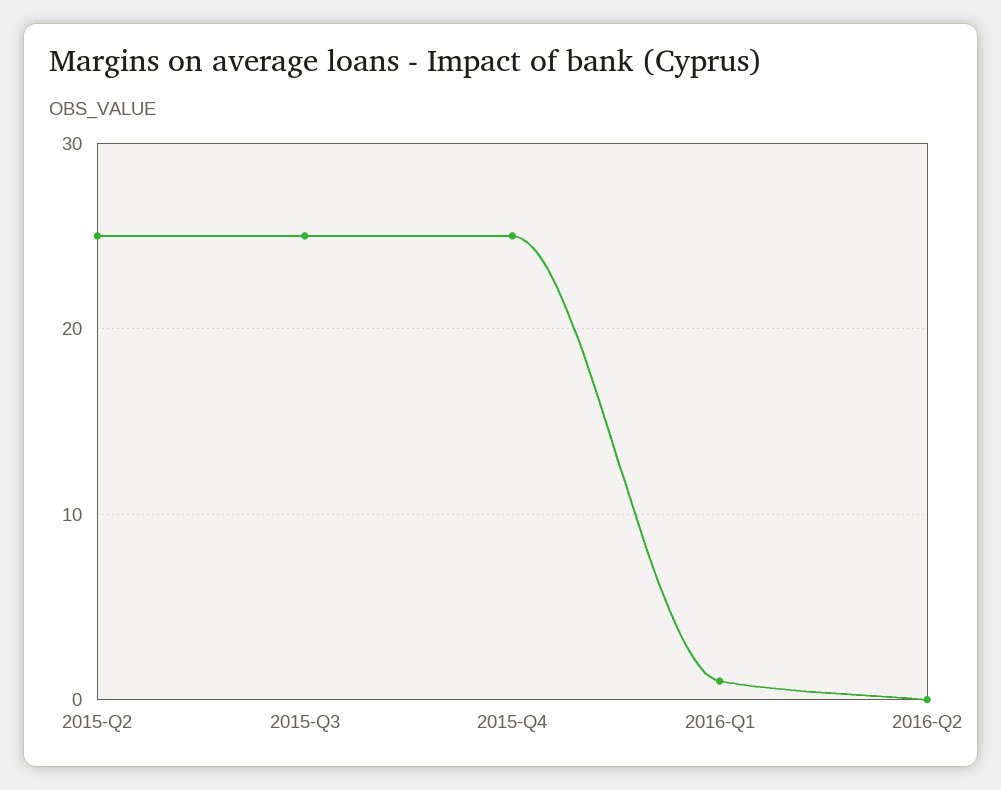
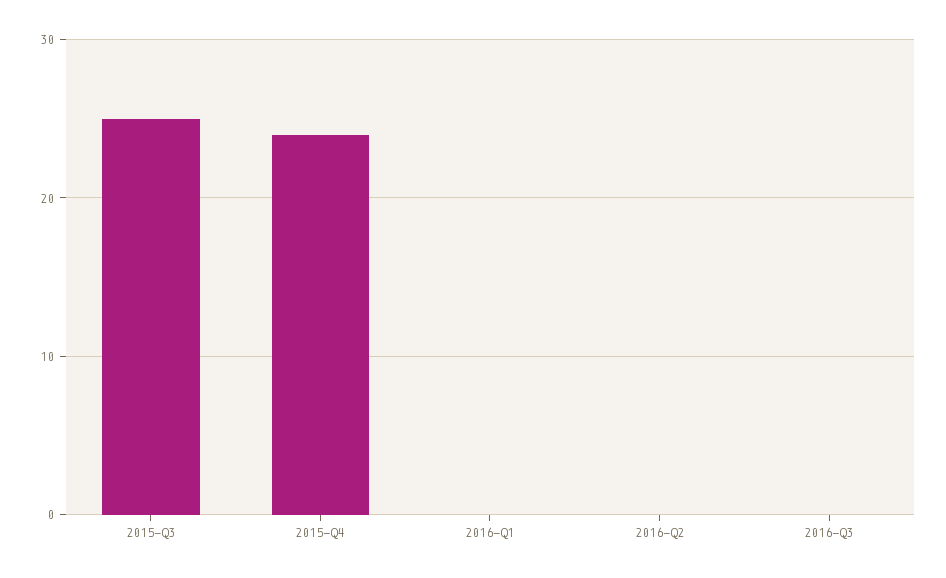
2015-Q2: 25 -> none
2015-Q4: 25 -> 24
2016-Q1: 1 -> 0
2016-Q3: none -> 0

